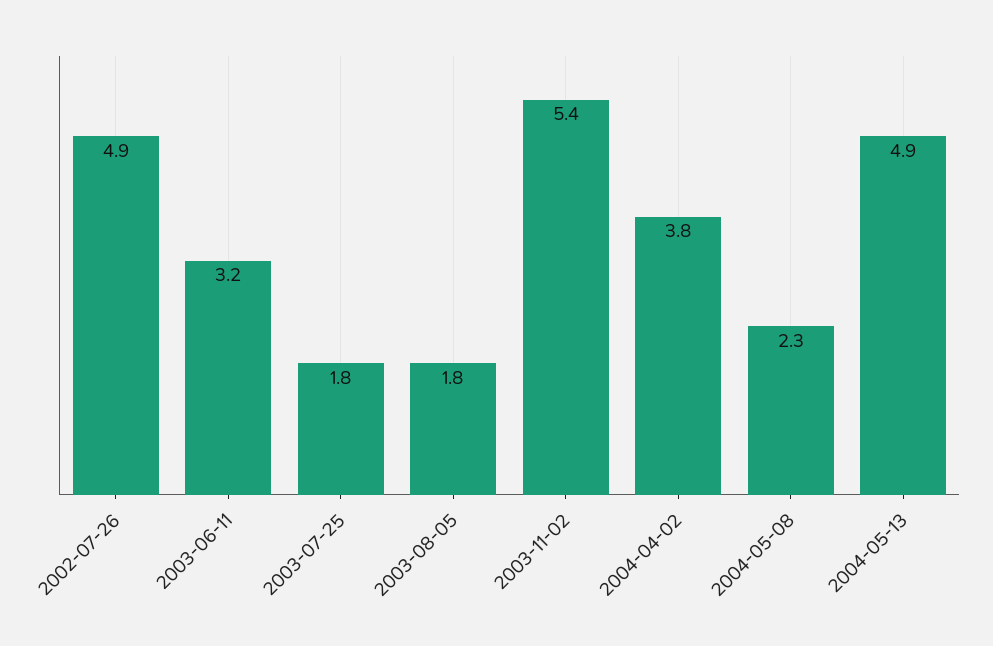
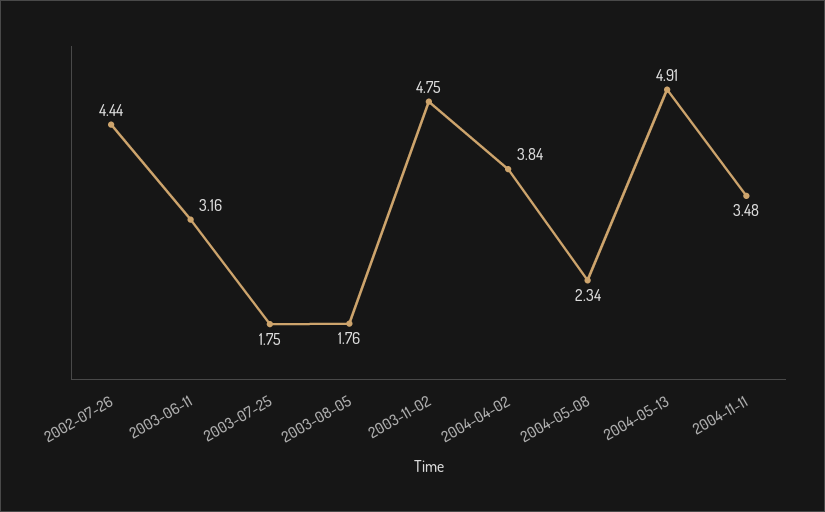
2002-07-26: 4.9 -> 4.44
2003-11-02: 5.4 -> 4.75
2004-11-11: none -> 3.48

